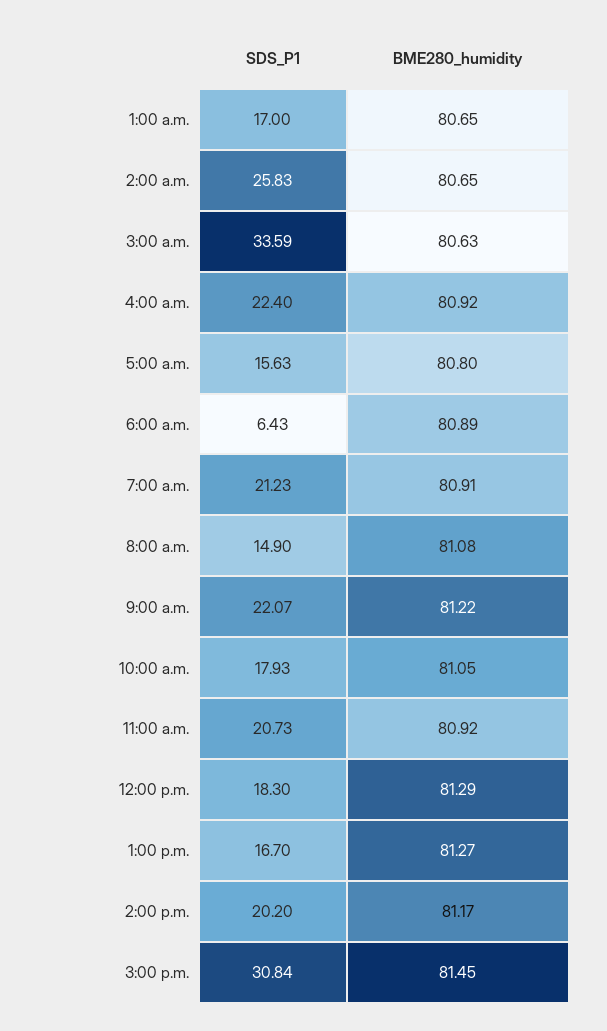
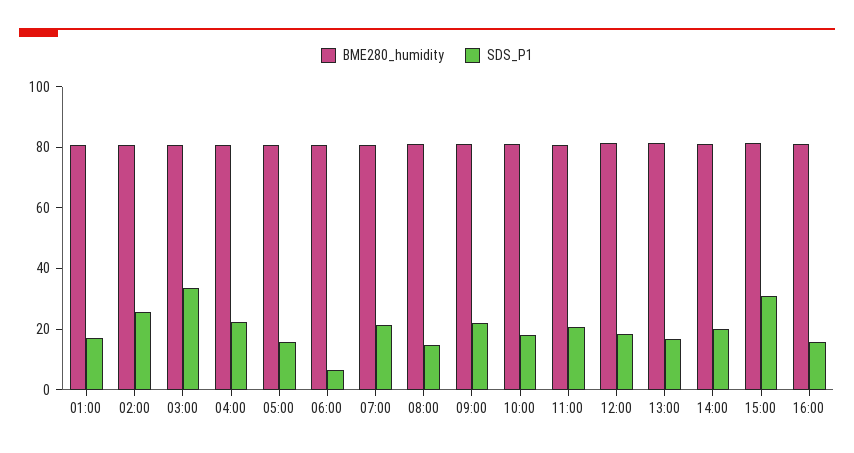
BME280_humidity, 16:00: none -> 80
SDS_P1, 16:00: none -> 15

